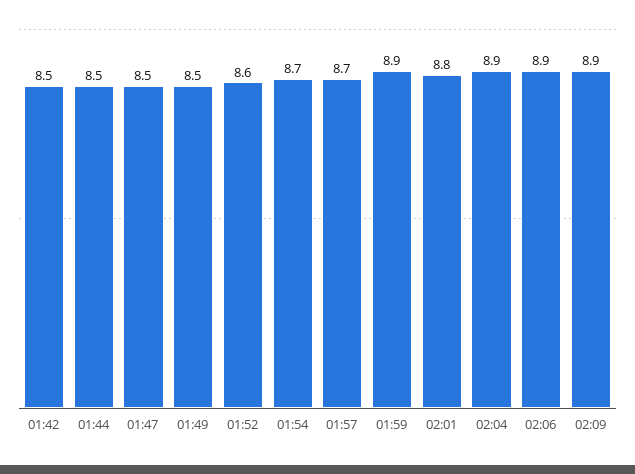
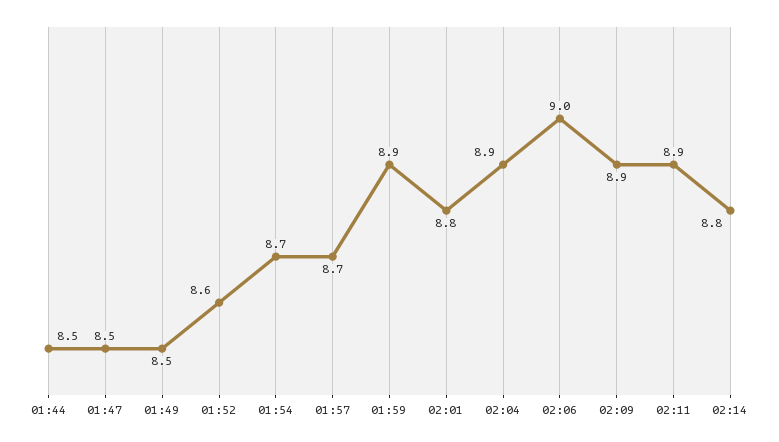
01:42: 8.5 -> none
02:06: 8.9 -> 9
02:11: none -> 8.9
02:14: none -> 8.8

